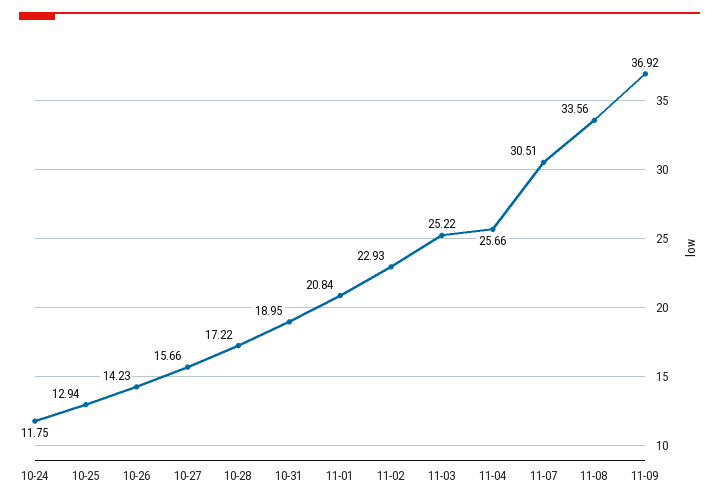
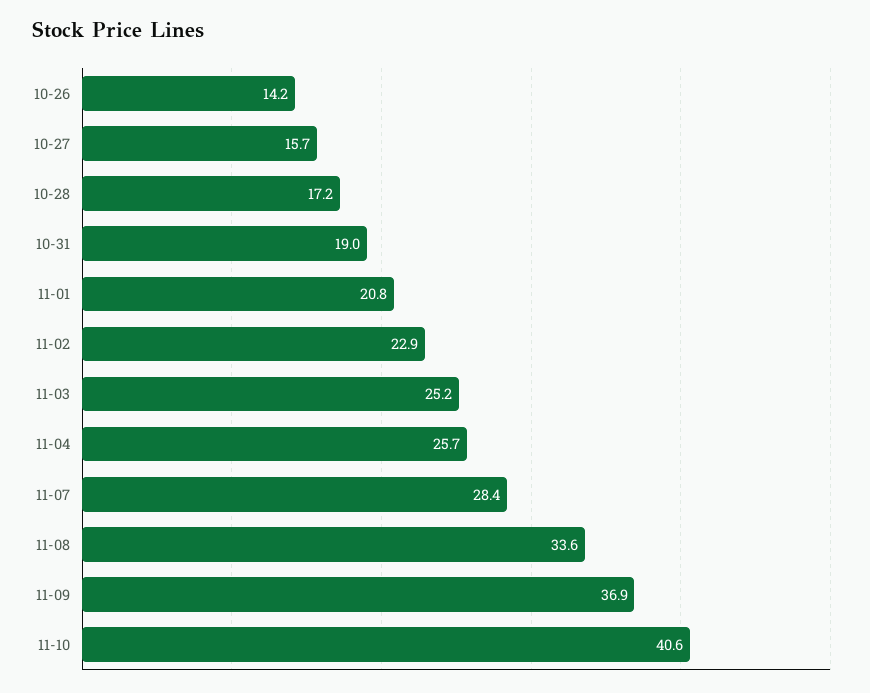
10-24: 11.75 -> none
10-25: 12.94 -> none
11-07: 30.51 -> 28.4
11-10: none -> 40.6

